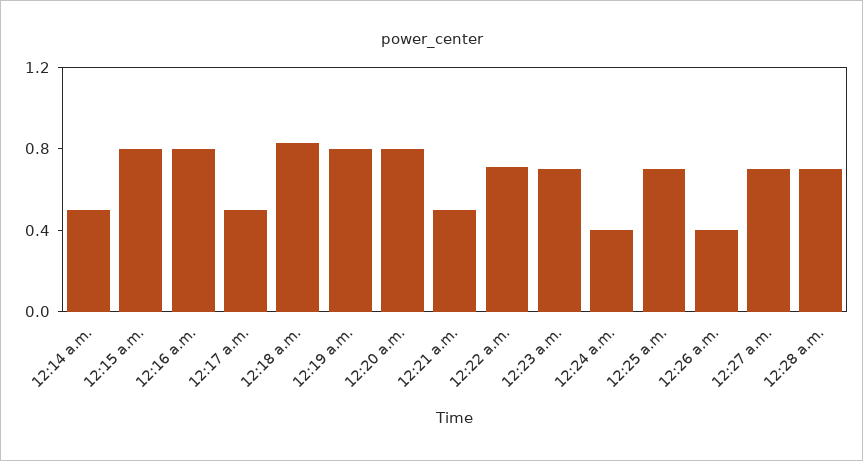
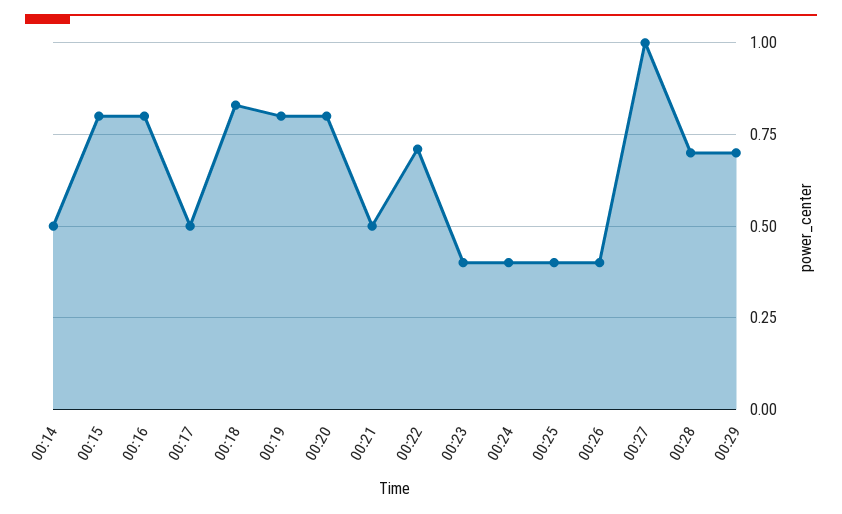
12:23 a.m.: 0.7 -> 0.4
12:25 a.m.: 0.7 -> 0.4
12:27 a.m.: 0.7 -> 1
00:29: none -> 0.7

